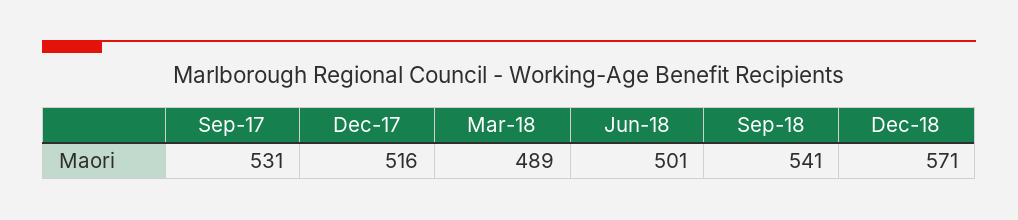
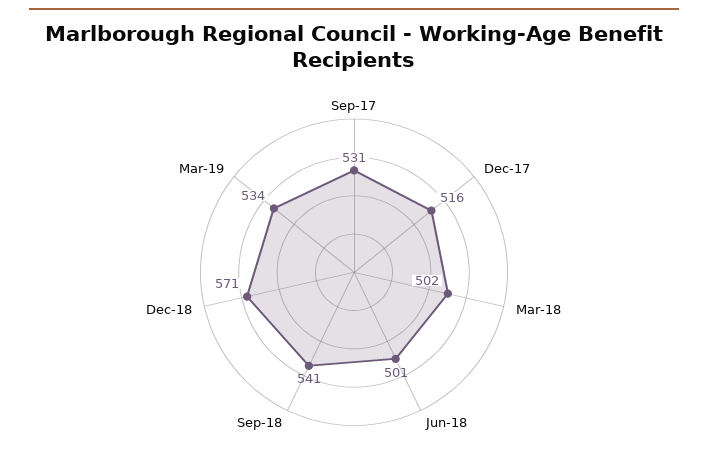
Mar-18: 489 -> 502
Mar-19: none -> 534

